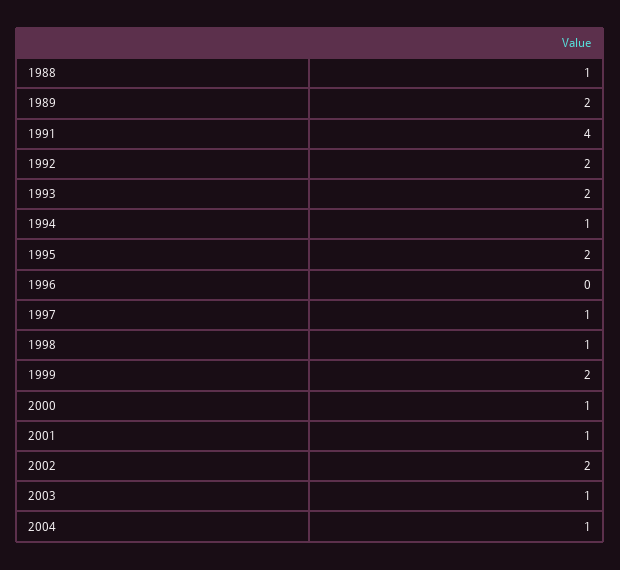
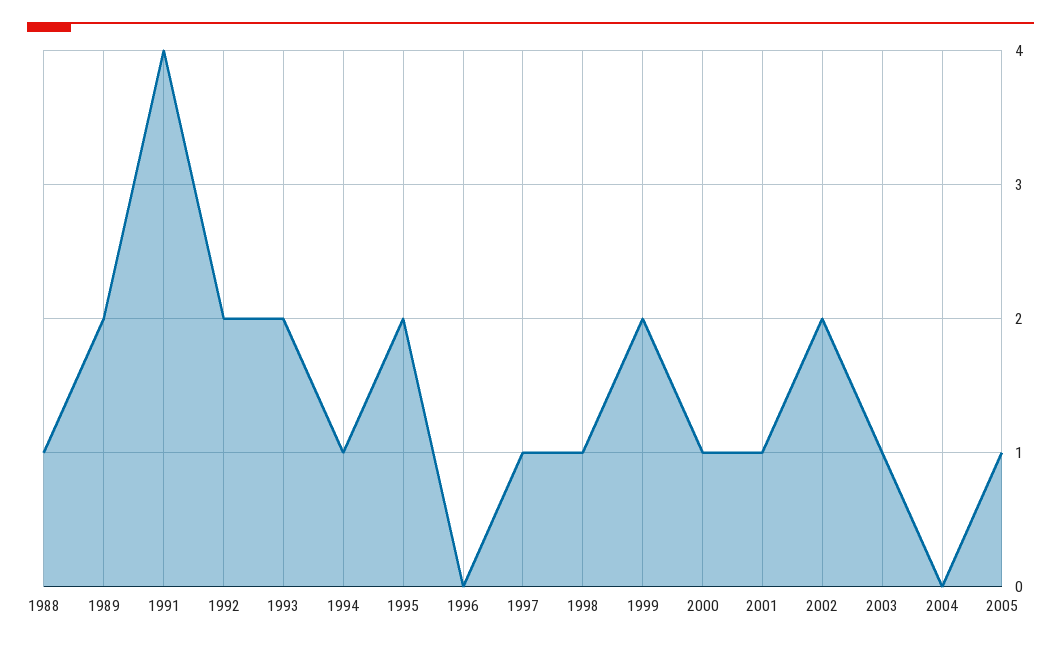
2004: 1 -> 0
2005: none -> 1

